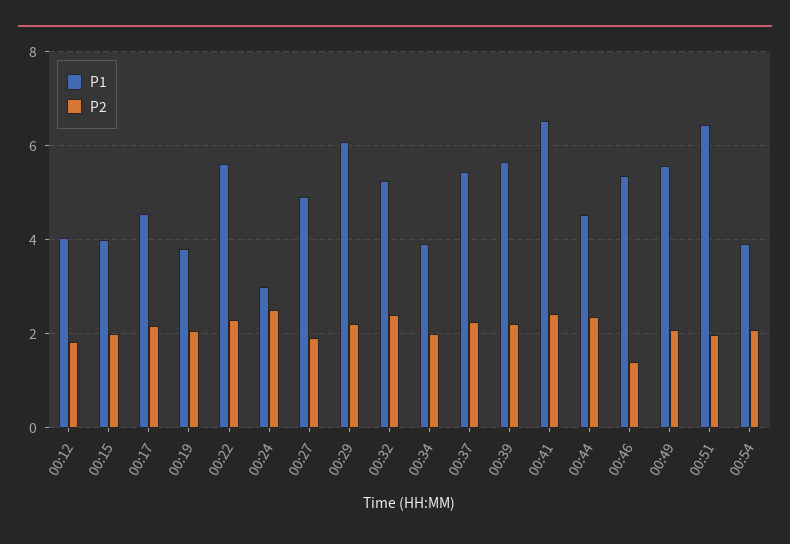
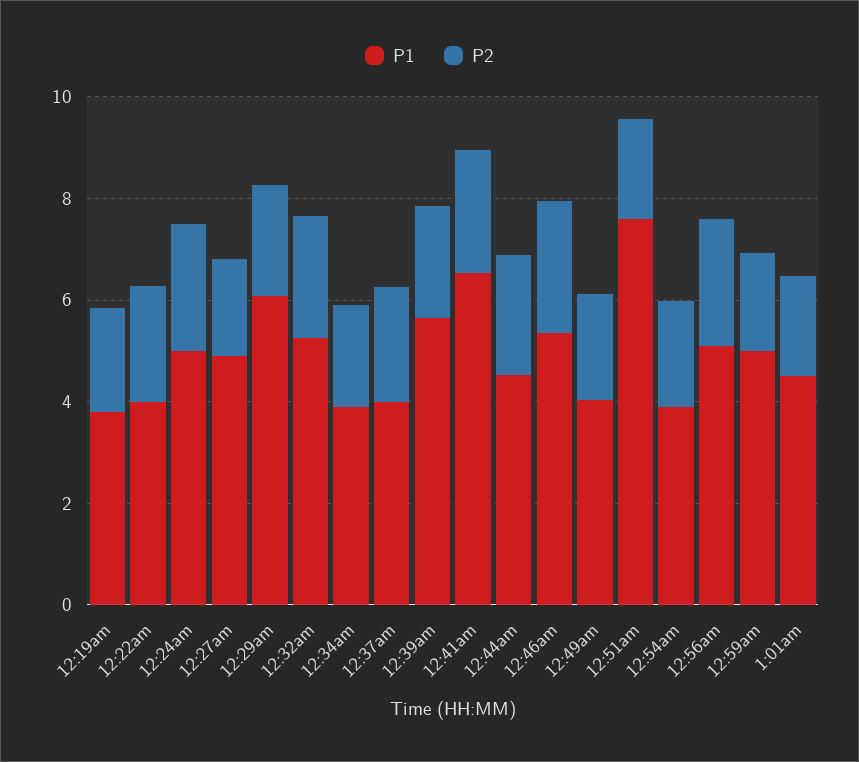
P1, 00:12: 4 -> none
P2, 00:12: 1.8 -> none
P1, 00:15: 4 -> none
P2, 00:15: 2 -> none
P1, 00:17: 4.6 -> none
P2, 00:17: 2.2 -> none
P1, 00:22: 5.6 -> 4
P1, 00:24: 3 -> 5
P1, 00:37: 5.4 -> 4
P2, 00:46: 1.4 -> 2.5
P1, 00:49: 5.6 -> 4
P1, 00:51: 6.4 -> 7.5
P1, 12:56am: none -> 5
P2, 12:56am: none -> 2.5
P1, 12:59am: none -> 5
P2, 12:59am: none -> 2
P1, 1:01am: none -> 4.5
P2, 1:01am: none -> 2

